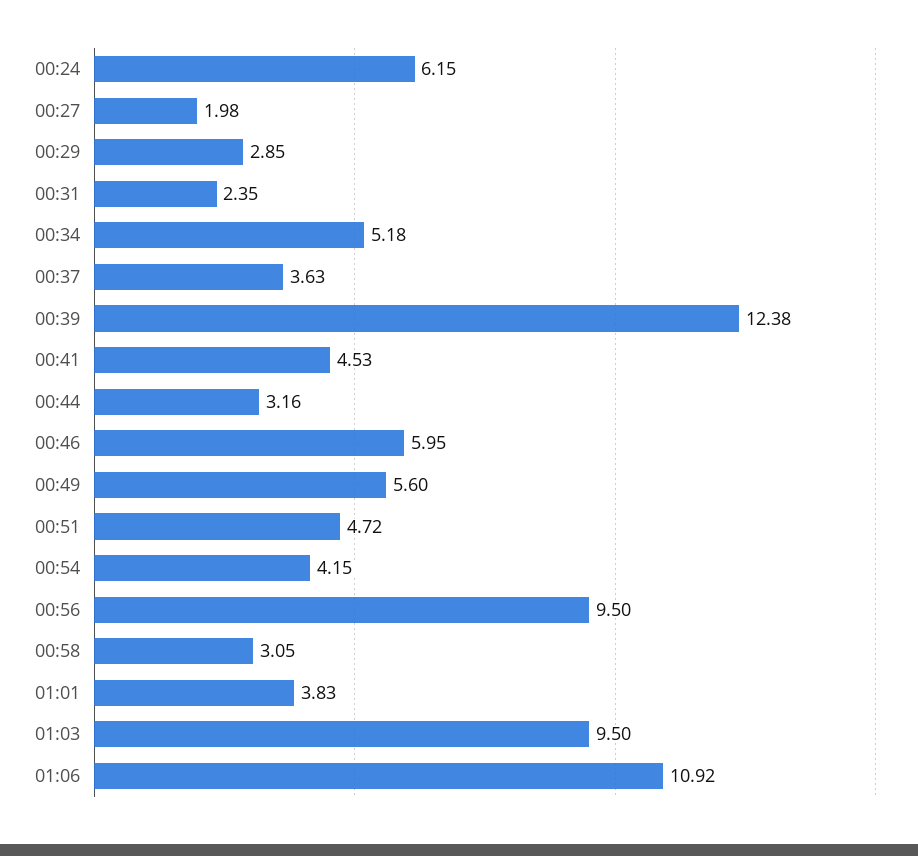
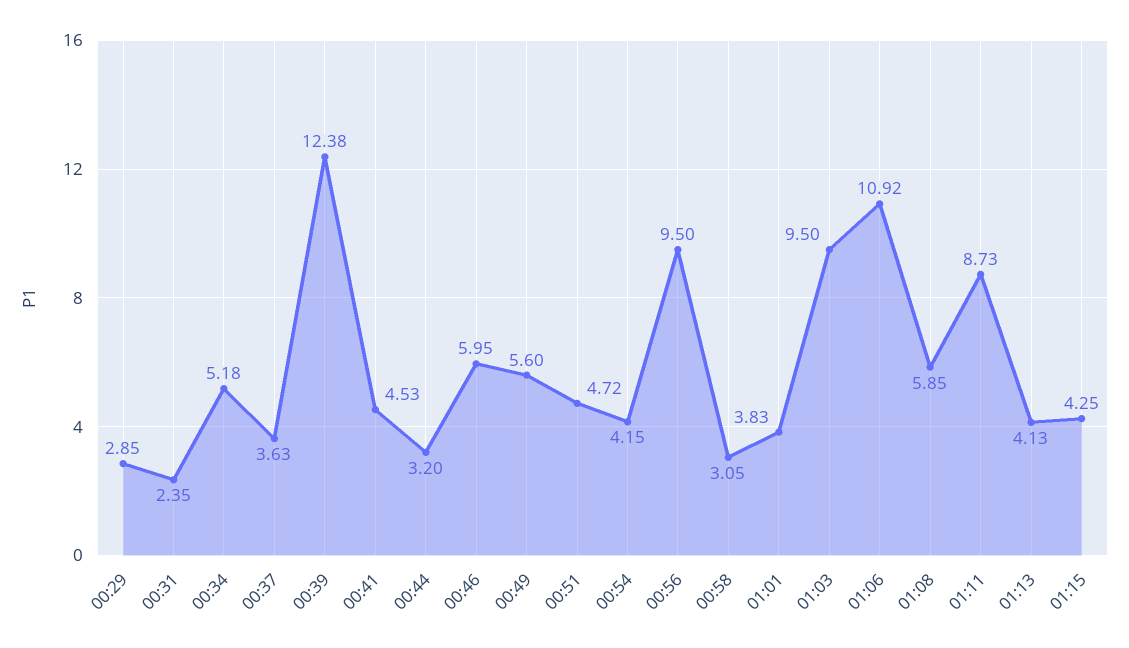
00:24: 6.15 -> none
00:27: 1.98 -> none
00:44: 3.16 -> 3.2
01:08: none -> 5.85
01:11: none -> 8.73
01:13: none -> 4.13
01:15: none -> 4.25

